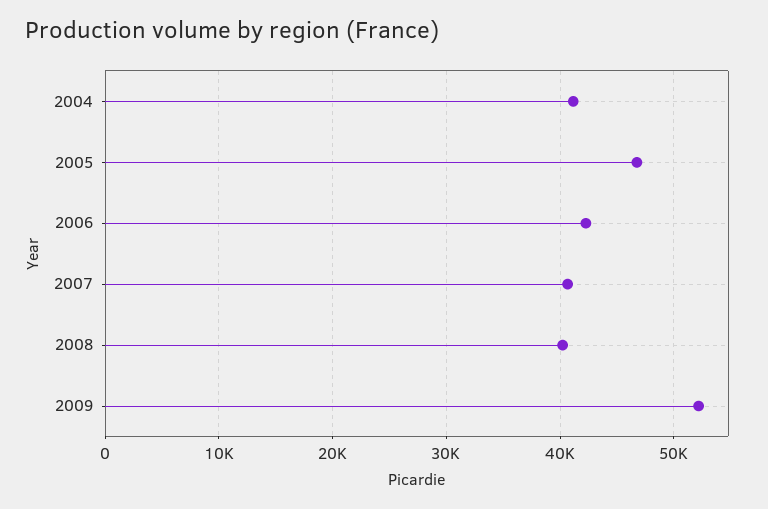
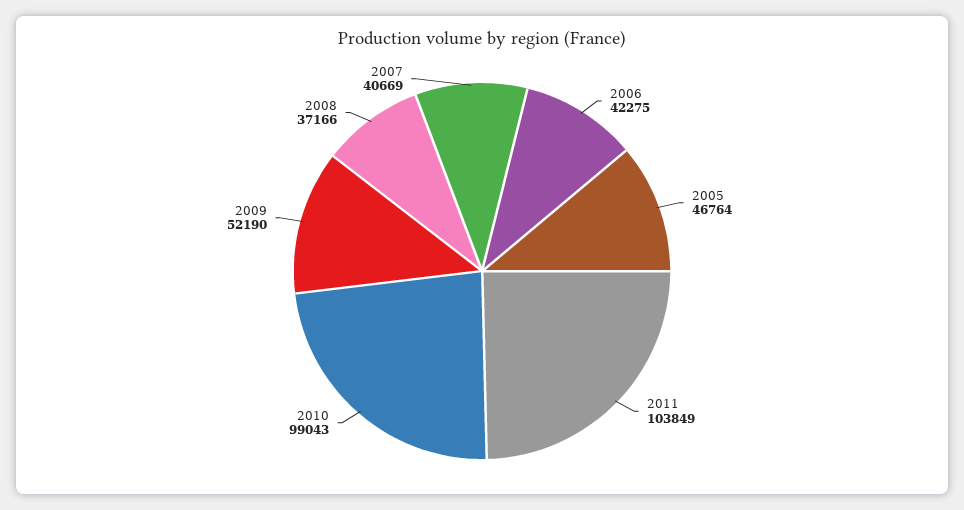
2004: 41000 -> none
2008: 40000 -> 37166
2011: none -> 103849
2010: none -> 99043

